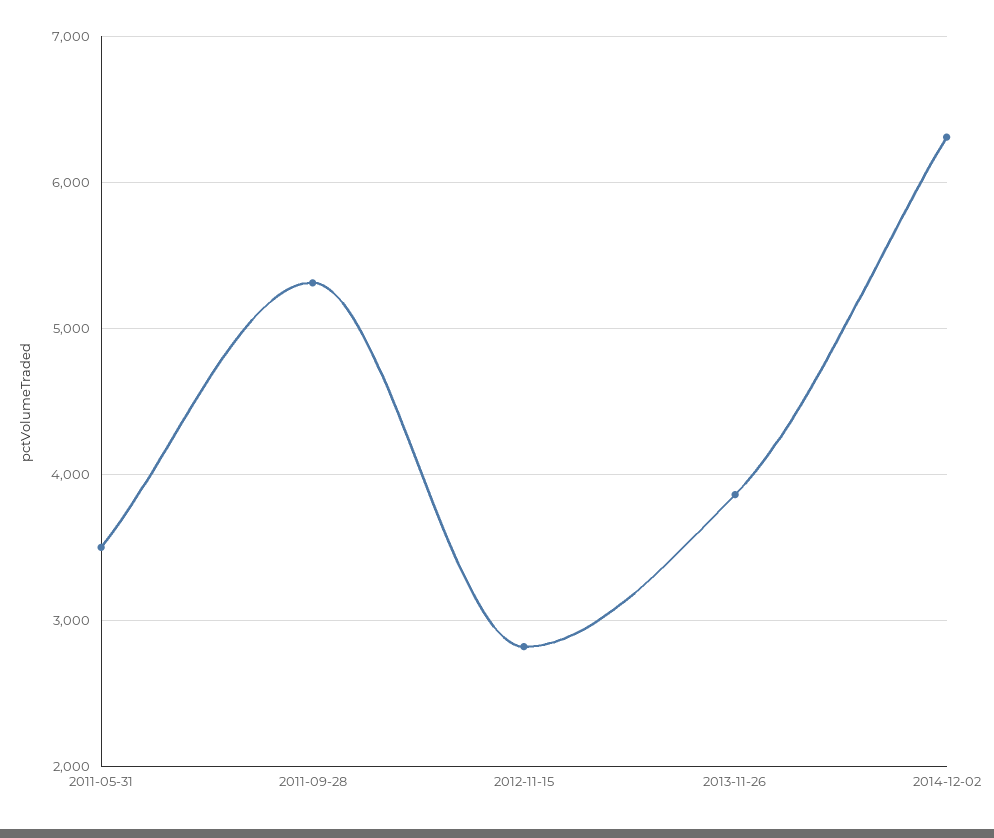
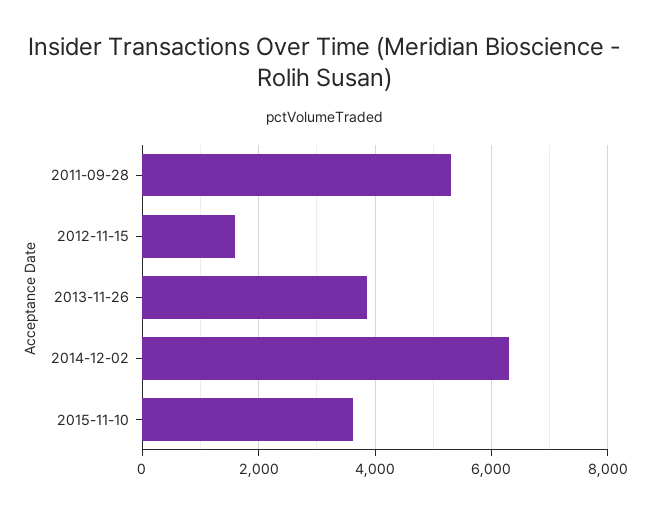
2011-05-31: 3500 -> none
2012-11-15: 2800 -> 1600
2015-11-10: none -> 3600

